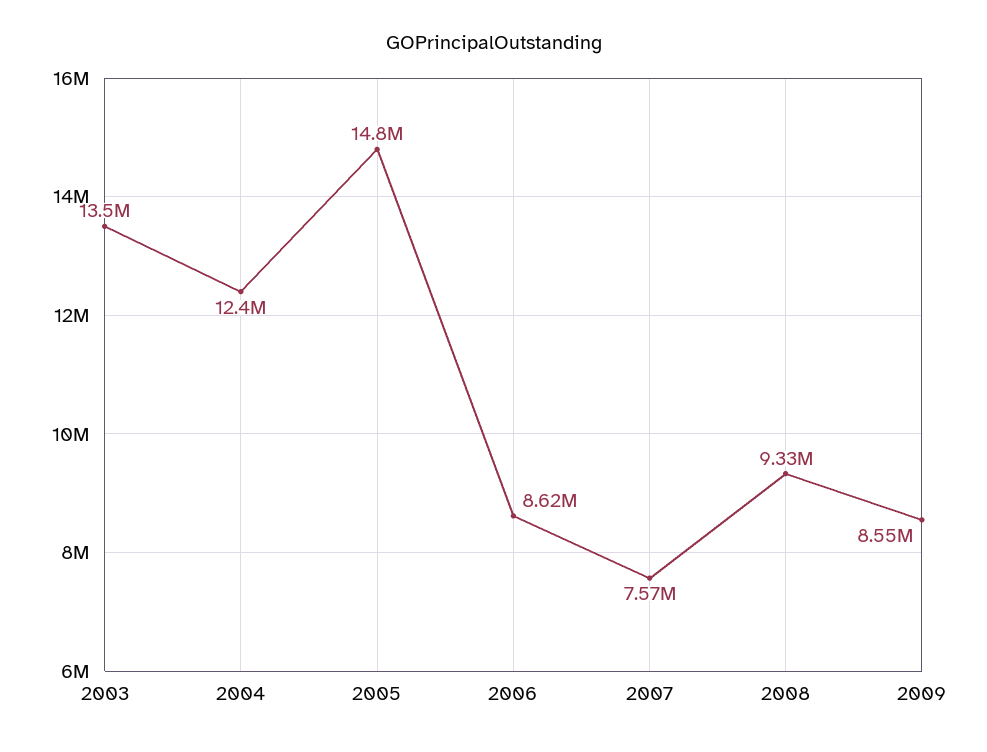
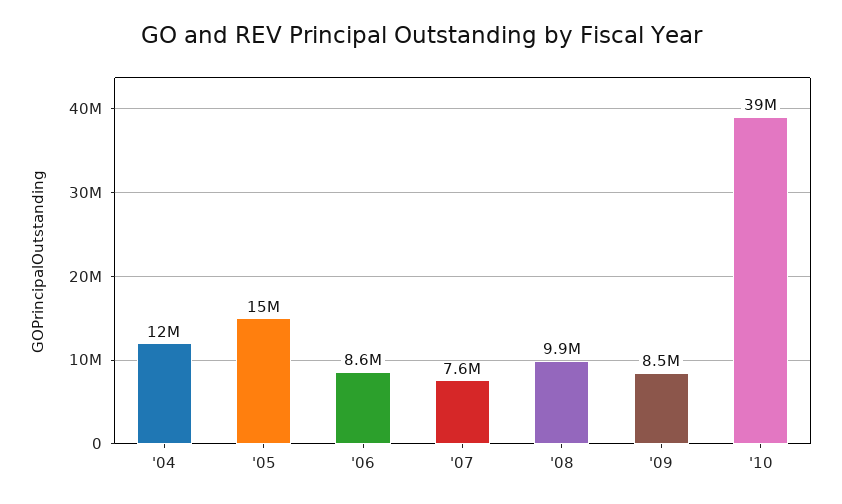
2003: 13500000 -> none
2008: 9330000 -> 9900000
'10: none -> 39000000

